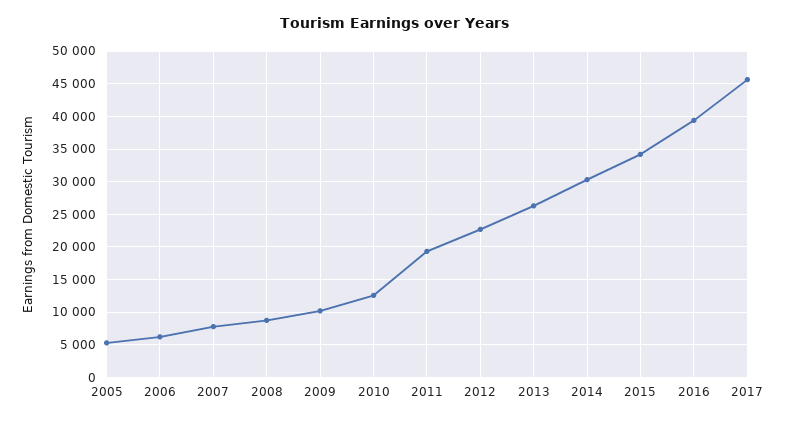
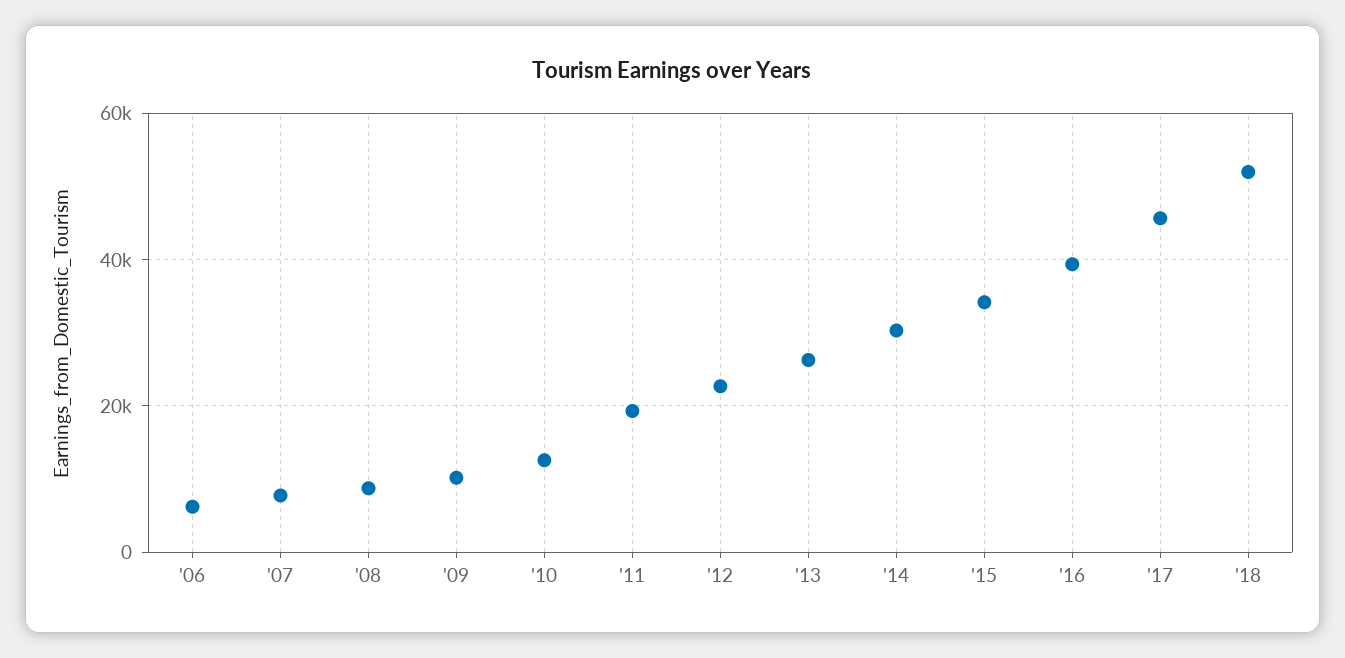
2005: 5000 -> none
'18: none -> 52000

